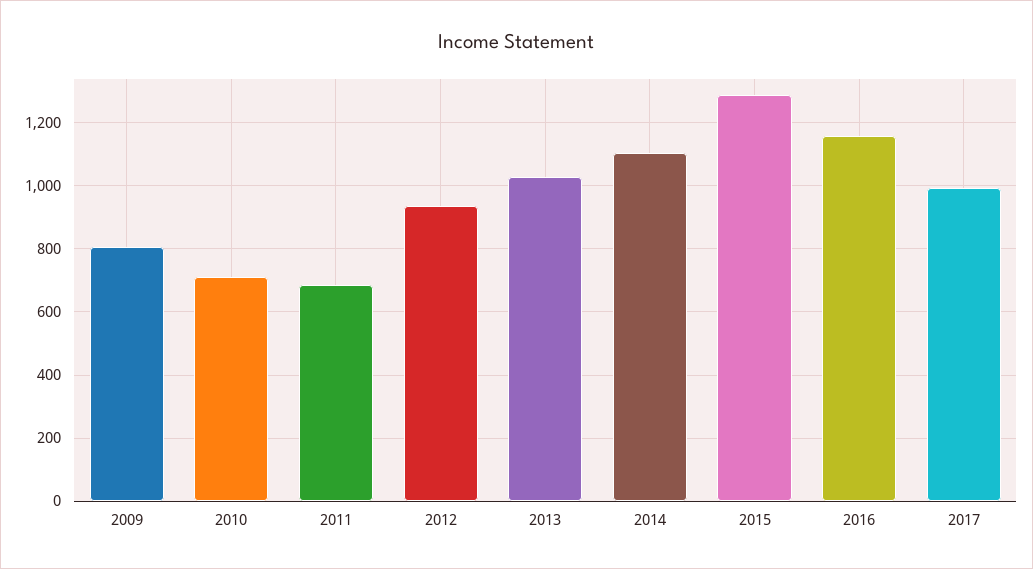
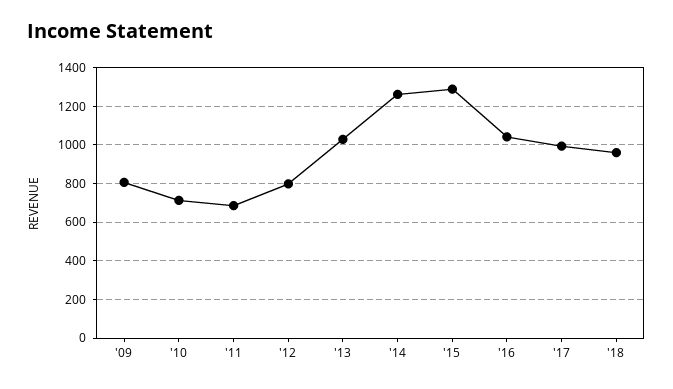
2012: 940 -> 800
2014: 1100 -> 1250
2016: 1160 -> 1050
'18: none -> 950

